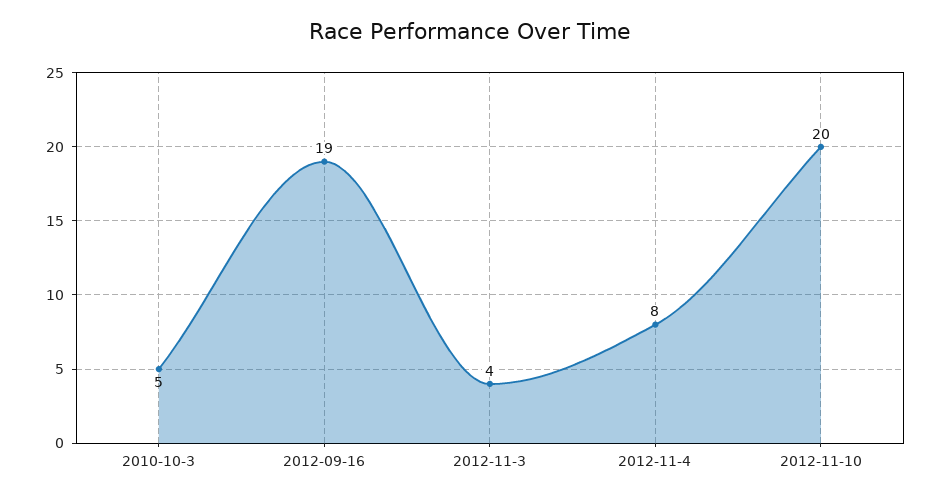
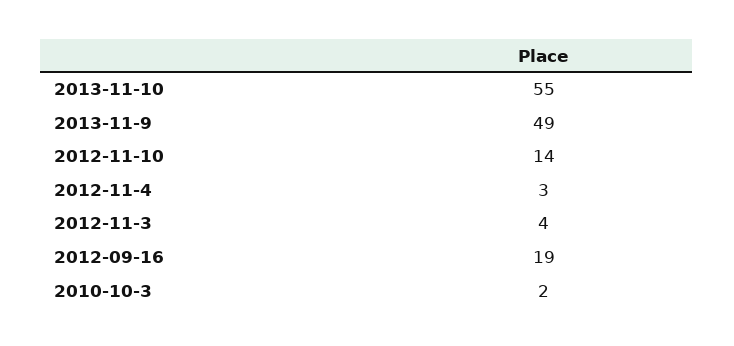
2010-10-3: 5 -> 2
2012-11-4: 8 -> 3
2012-11-10: 20 -> 14
2013-11-10: none -> 55
2013-11-9: none -> 49

